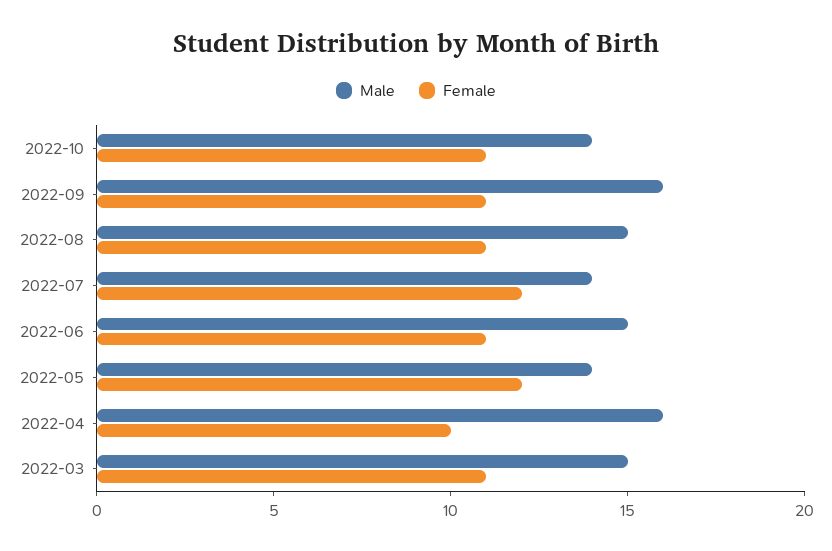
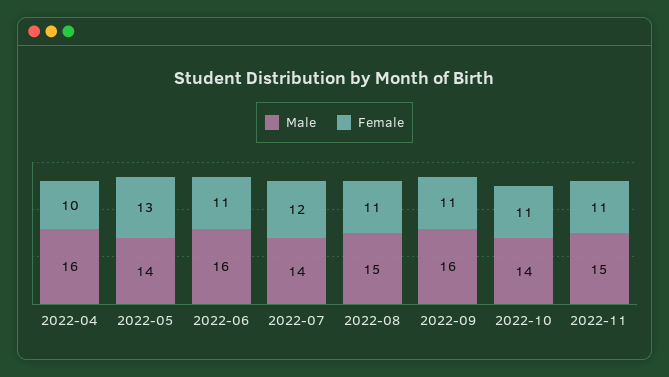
Male, 2022-06: 15 -> 16
Female, 2022-05: 12 -> 13
Male, 2022-03: 15 -> none
Female, 2022-03: 11 -> none
Male, 2022-11: none -> 15
Female, 2022-11: none -> 11

